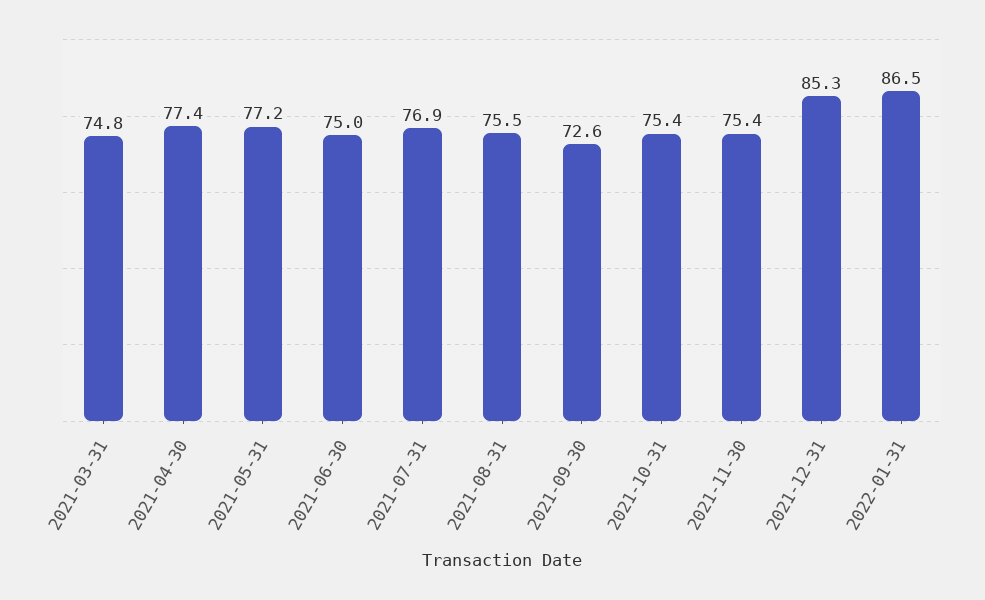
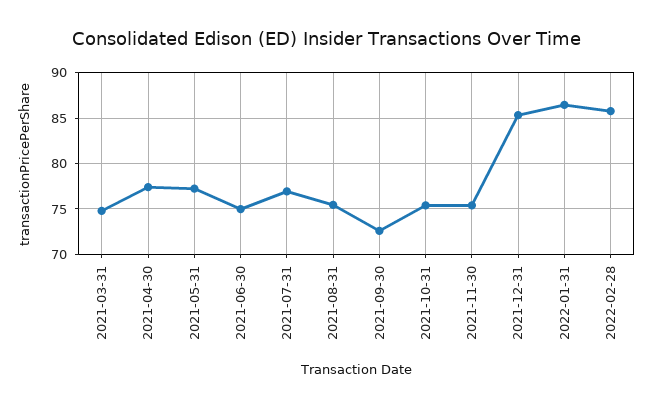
2022-02-28: none -> 86

